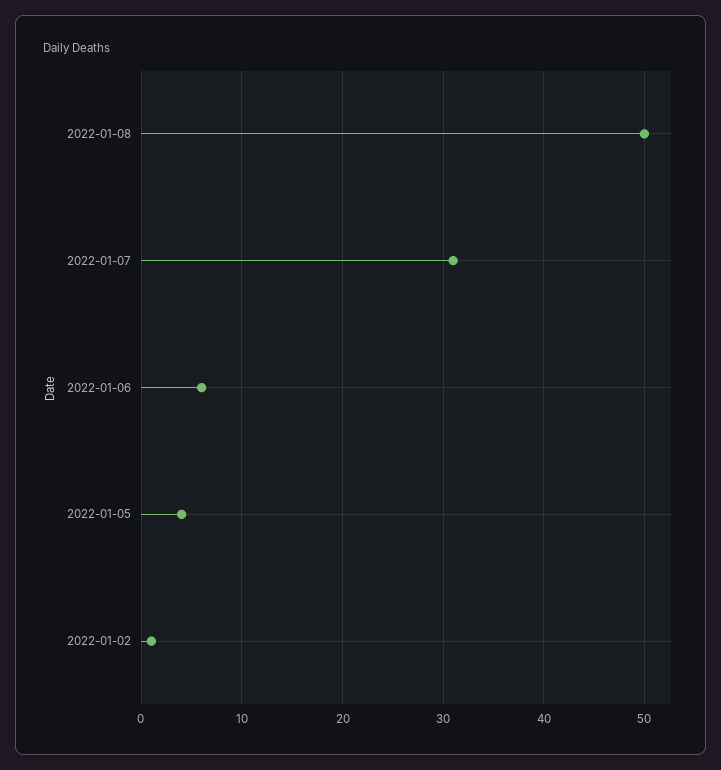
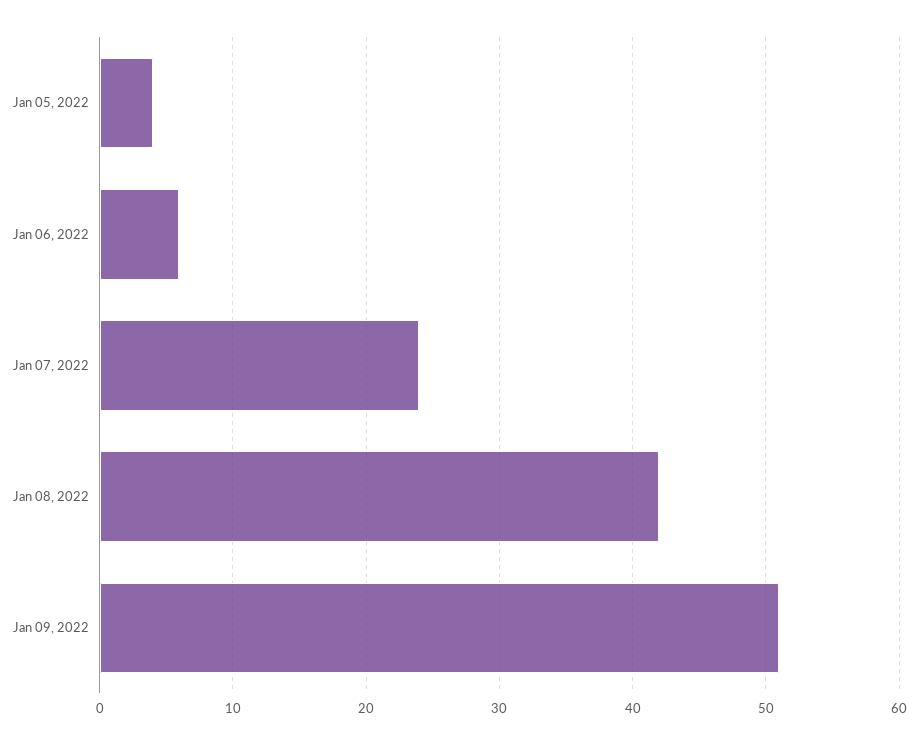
2022-01-08: 50 -> 42
2022-01-07: 31 -> 24
2022-01-02: 1 -> none
Jan 09, 2022: none -> 51

